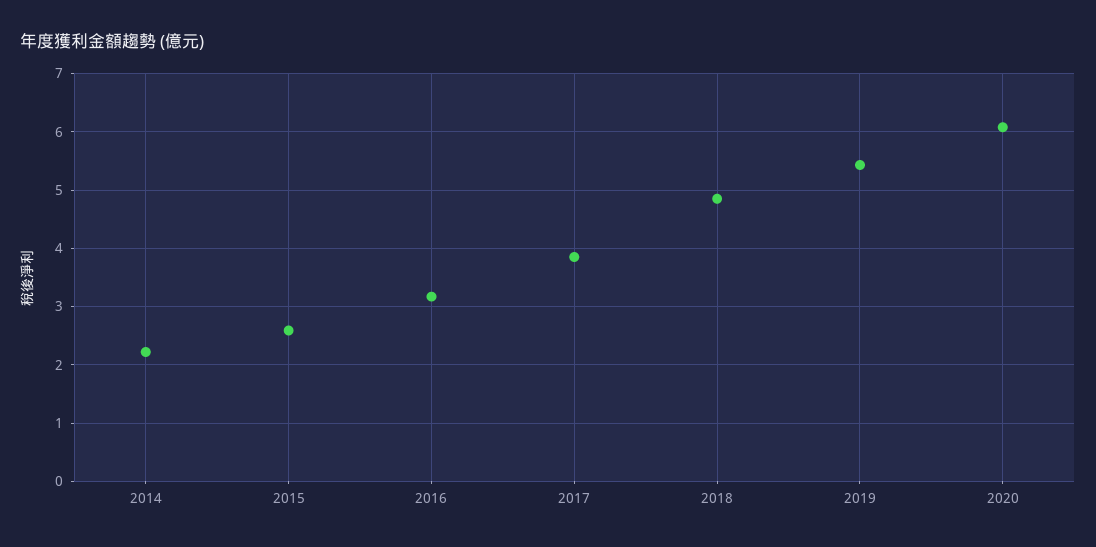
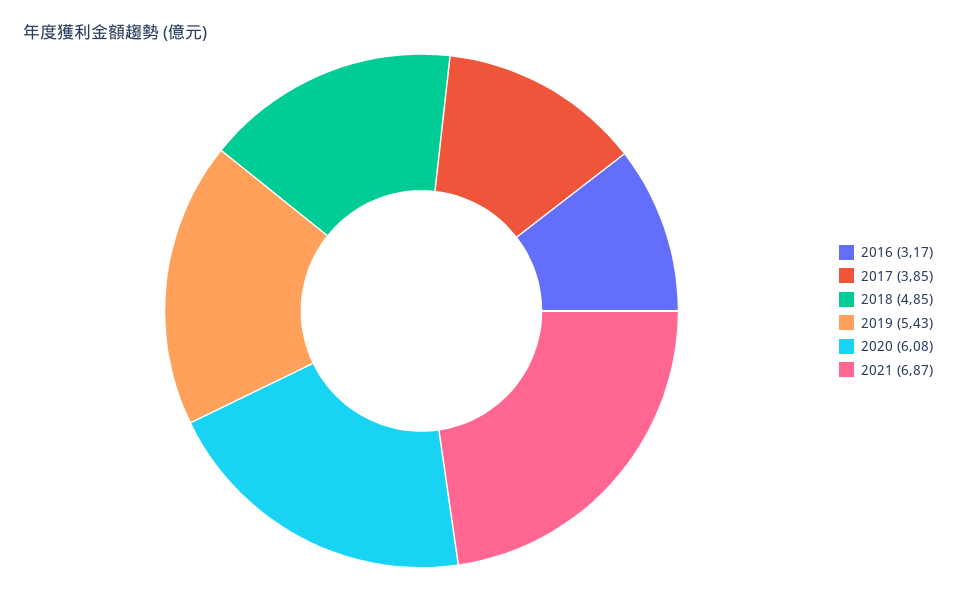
2014: 2.2 -> none
2015: 2.6 -> none
2021: none -> 6.87

